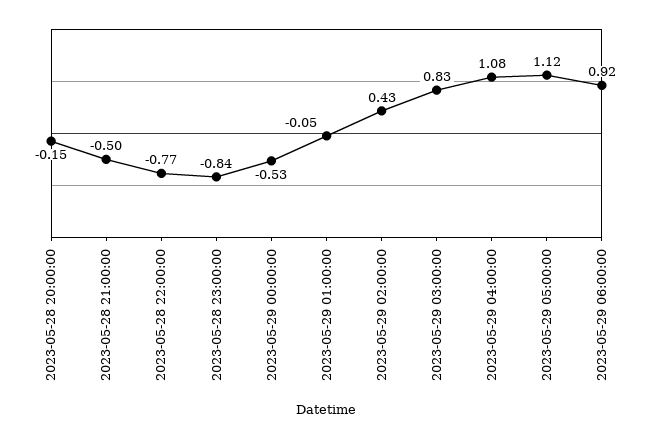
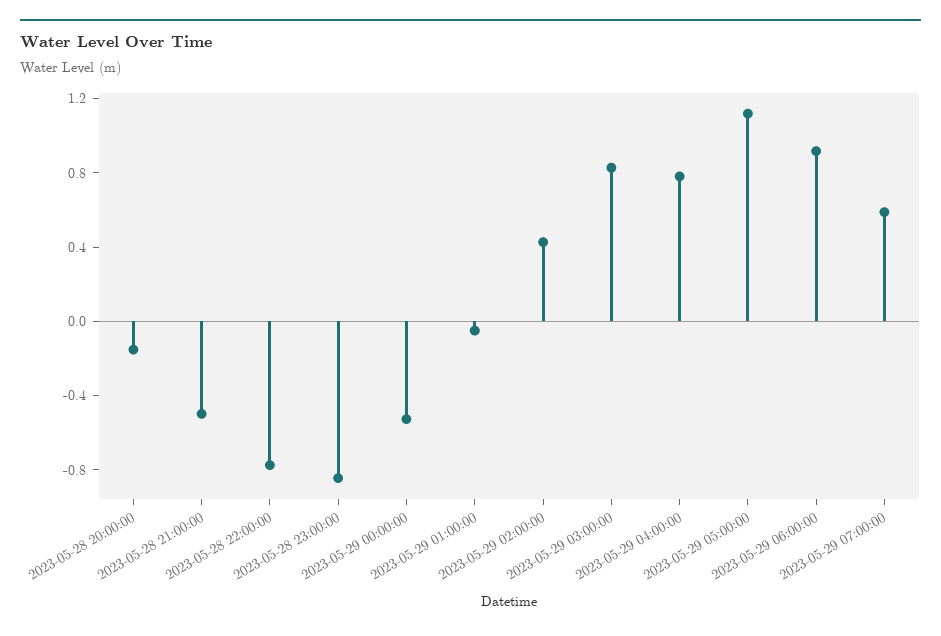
2023-05-29 04:00:00: 1.08 -> 0.8
2023-05-29 07:00:00: none -> 0.6

